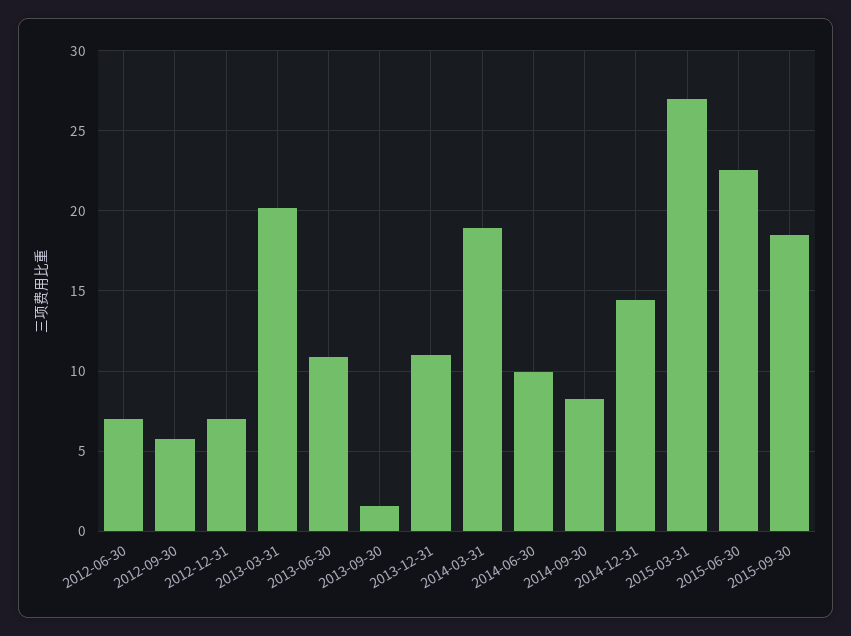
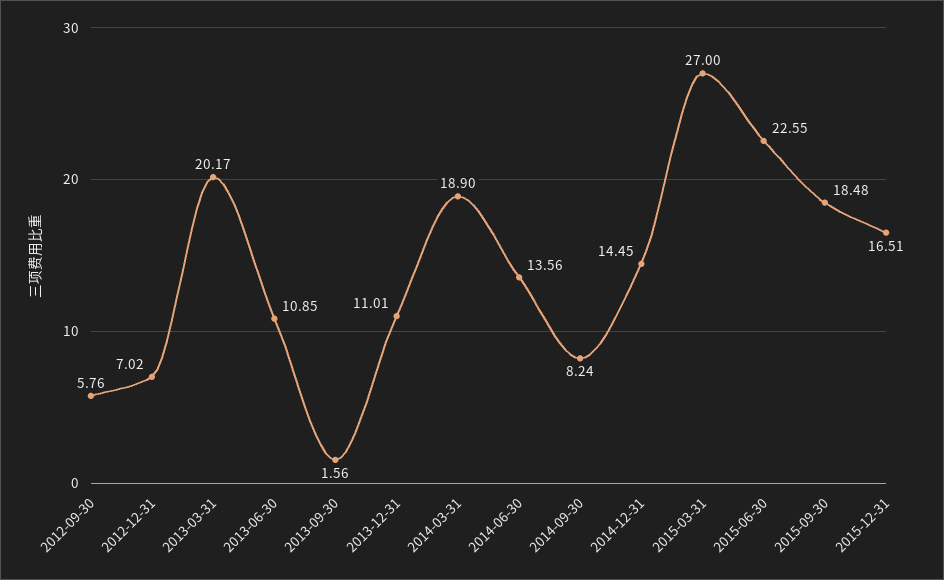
2012-06-30: 7 -> none
2014-06-30: 10 -> 13.56
2015-12-31: none -> 16.51

